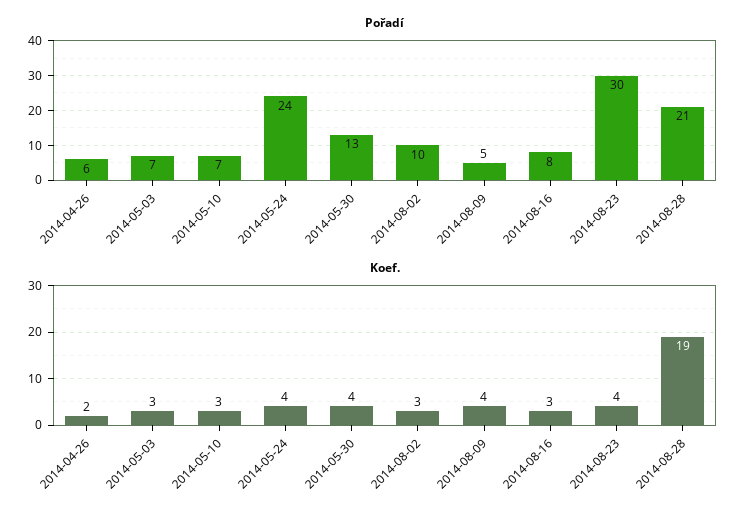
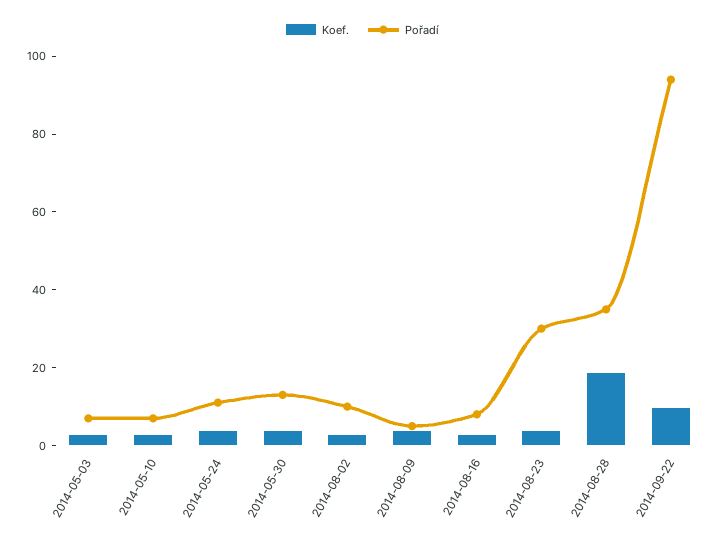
Pořadí, 2014-04-26: 6 -> none
Pořadí, 2014-05-24: 24 -> 10
Pořadí, 2014-08-28: 21 -> 35
Koef., 2014-04-26: 2 -> none
Koef., 2014-09-22: none -> 10
Pořadí, 2014-09-22: none -> 95

